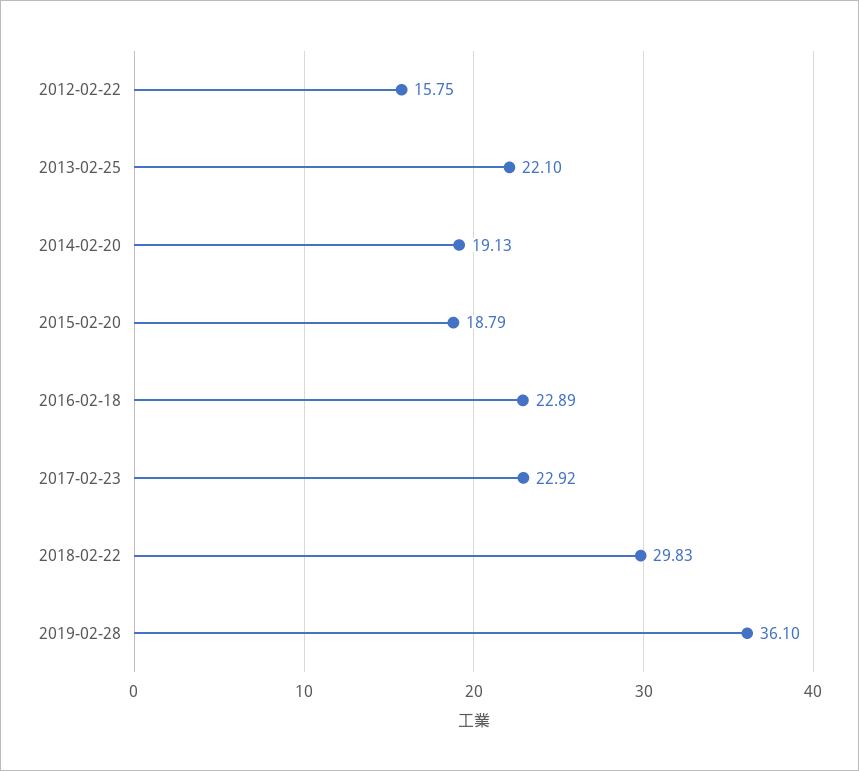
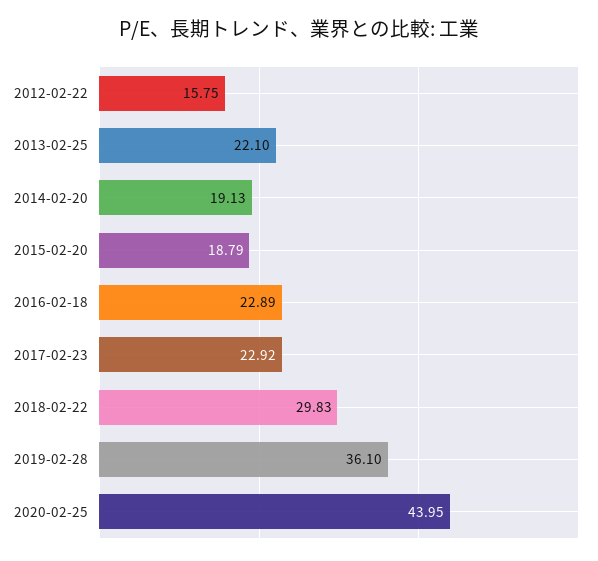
2020-02-25: none -> 43.95

